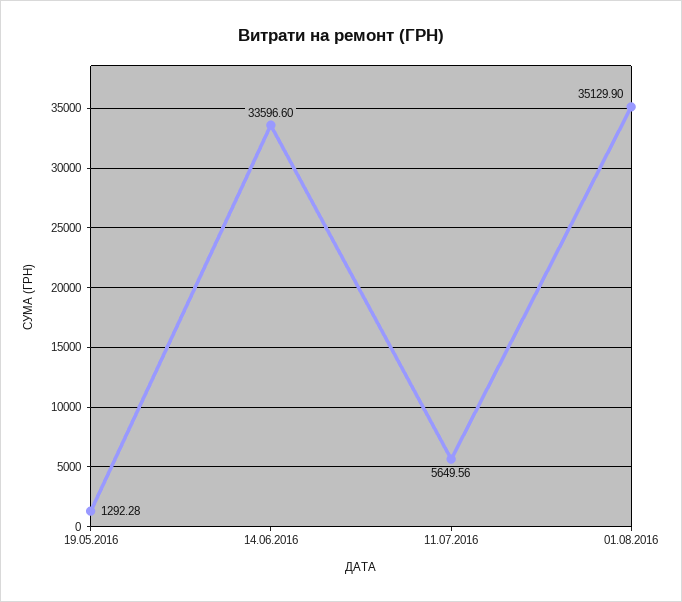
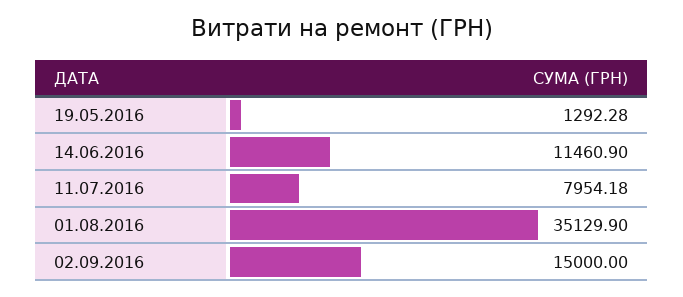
14.06.2016: 33596.6 -> 11460.9
11.07.2016: 5649.56 -> 7954.18
02.09.2016: none -> 15000

